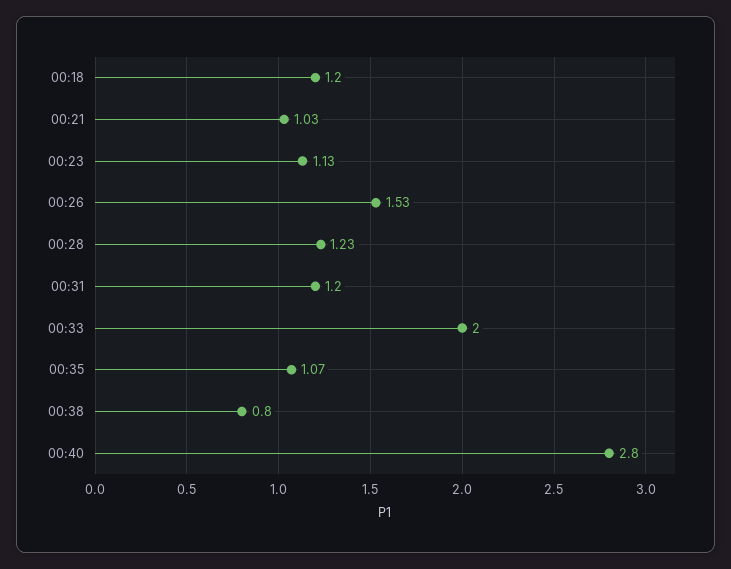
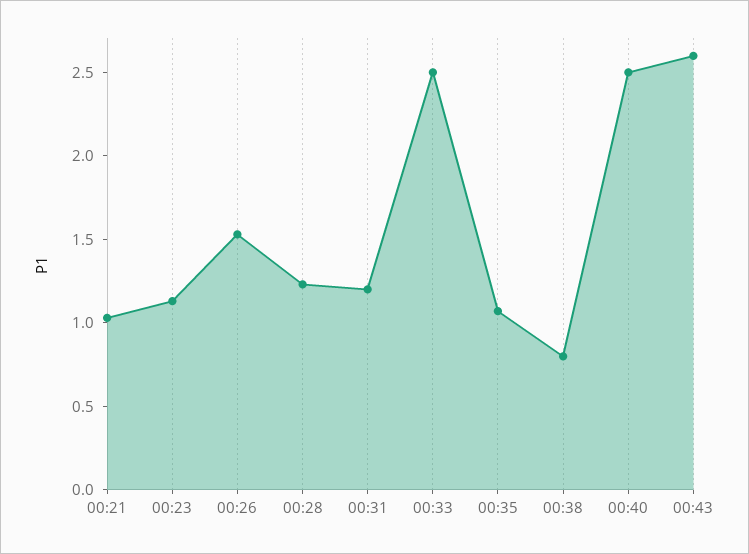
00:18: 1.2 -> none
00:33: 2 -> 2.5
00:40: 2.8 -> 2.5
00:43: none -> 2.6

